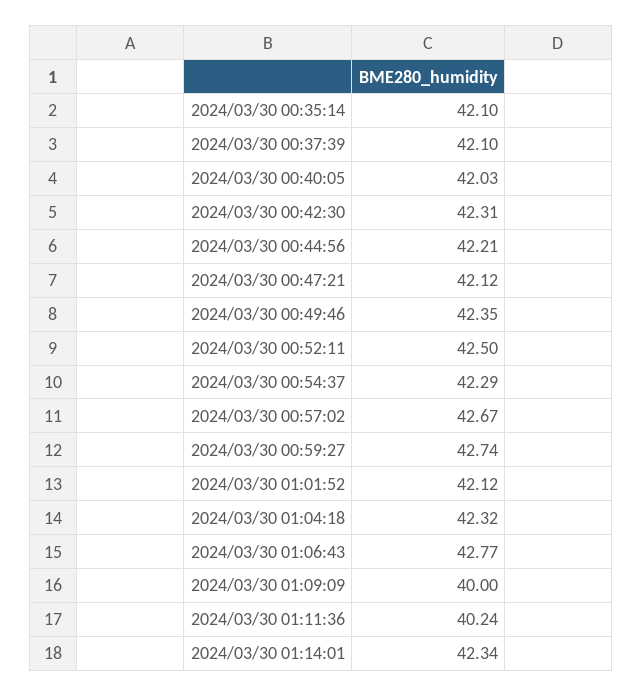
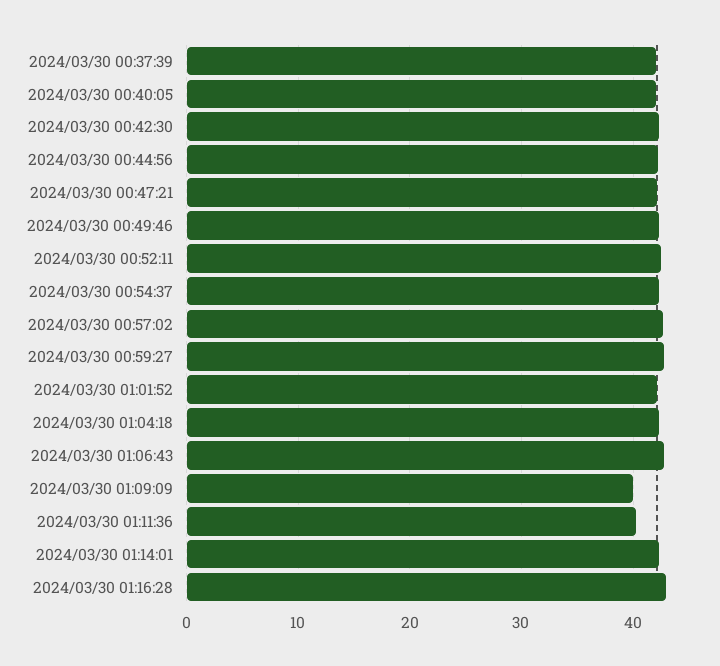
2024/03/30 00:35:14: 42.1 -> none
2024/03/30 01:16:28: none -> 43

